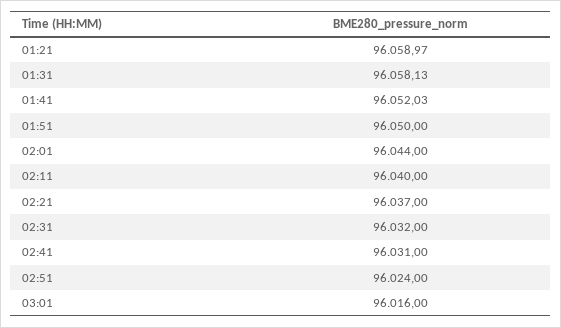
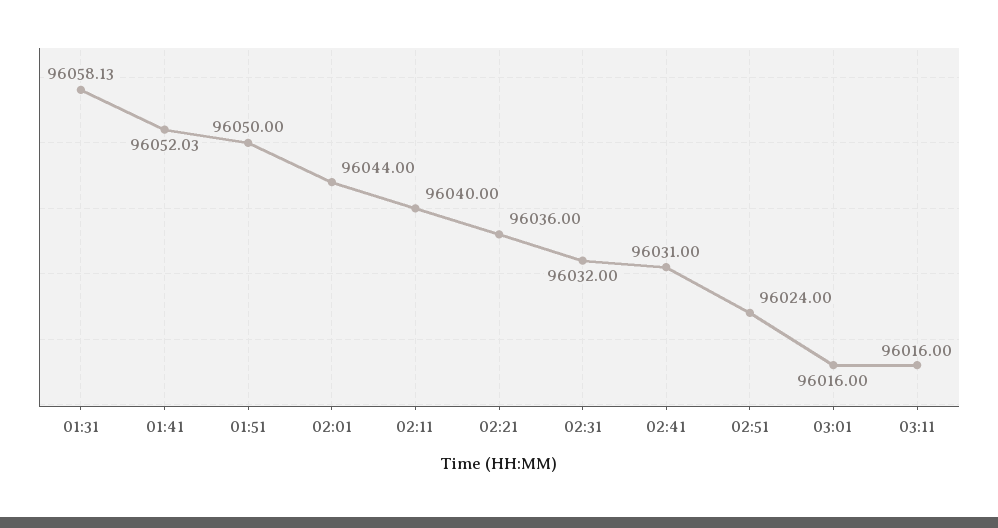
01:21: 96058.97 -> none
02:21: 96037 -> 96036
03:11: none -> 96016

